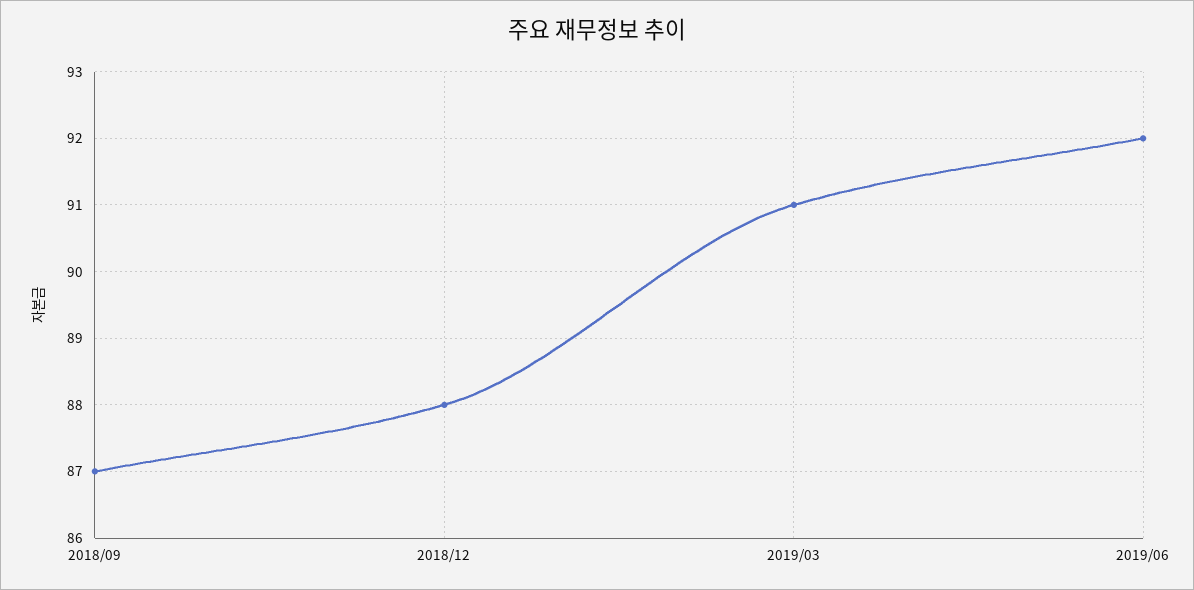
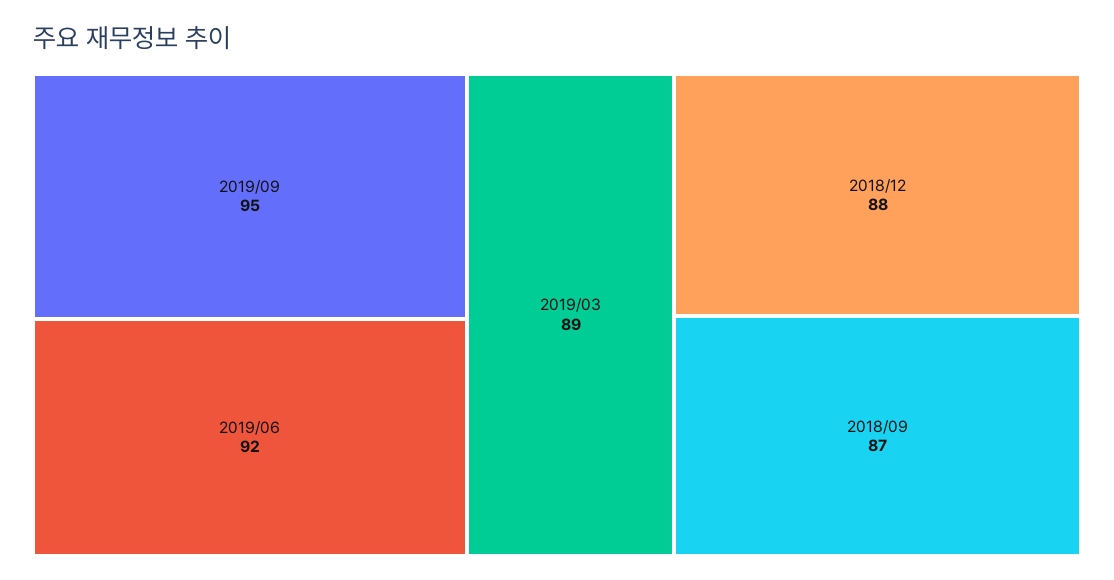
2019/03: 91 -> 89
2019/09: none -> 95

